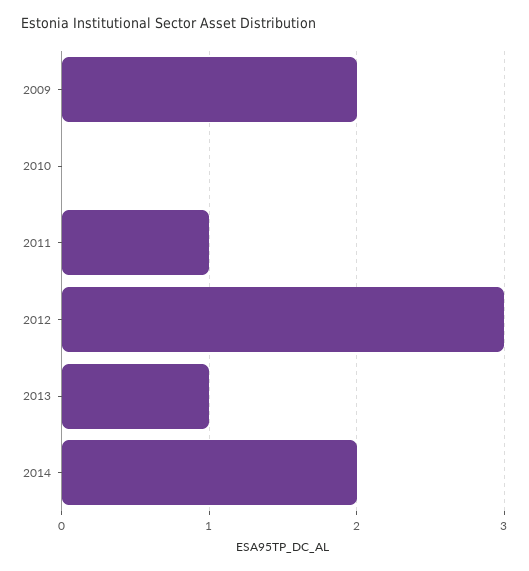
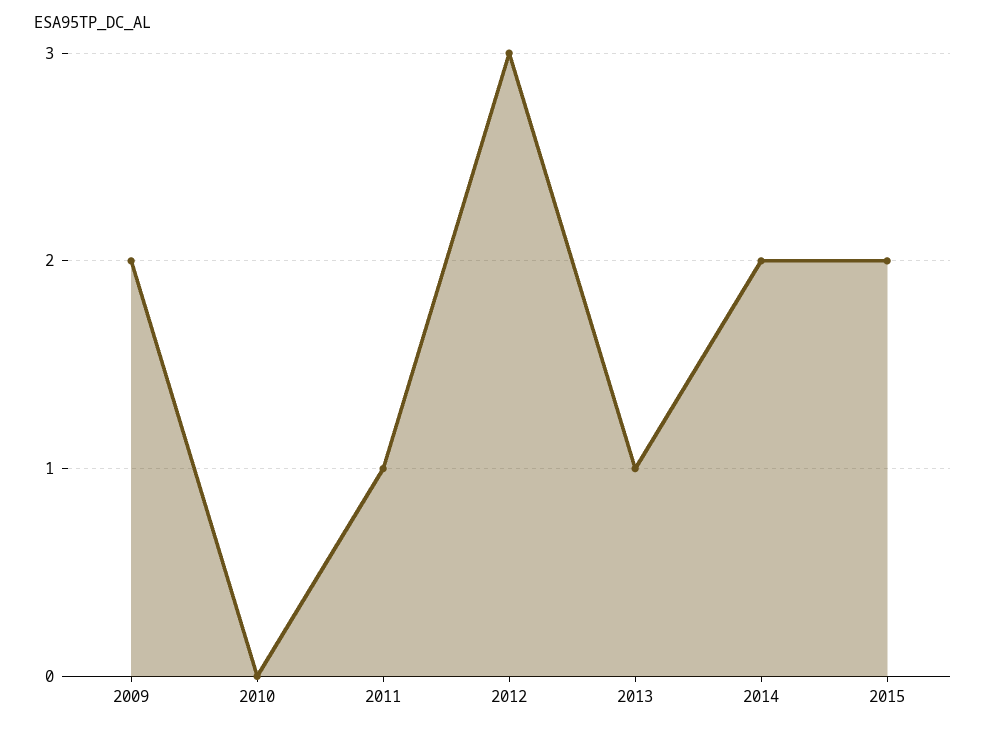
2015: none -> 2

